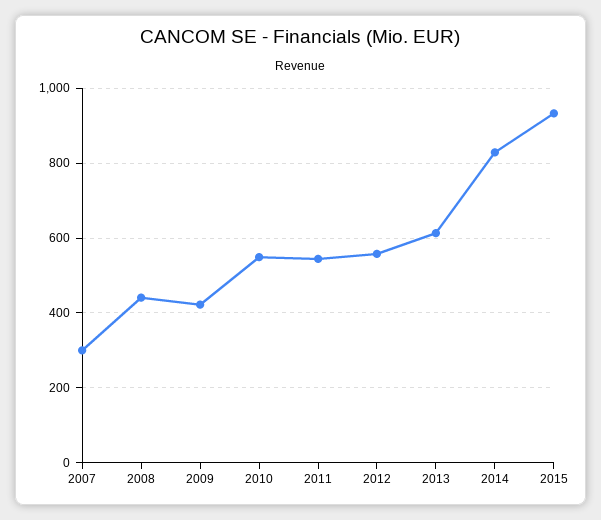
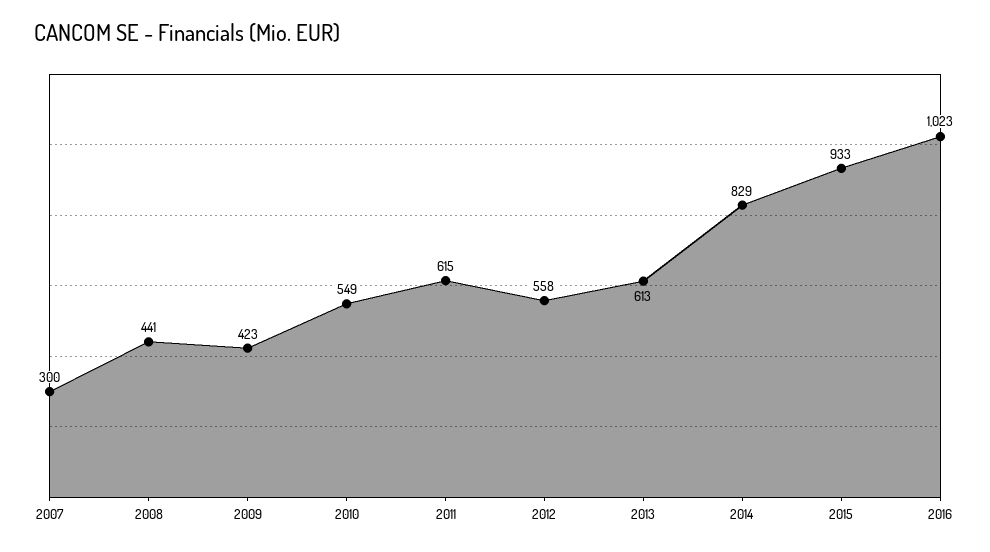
2011: 540 -> 615
2016: none -> 1023

